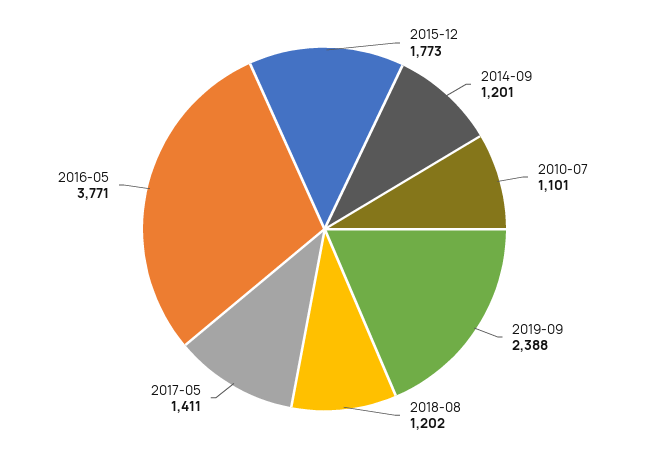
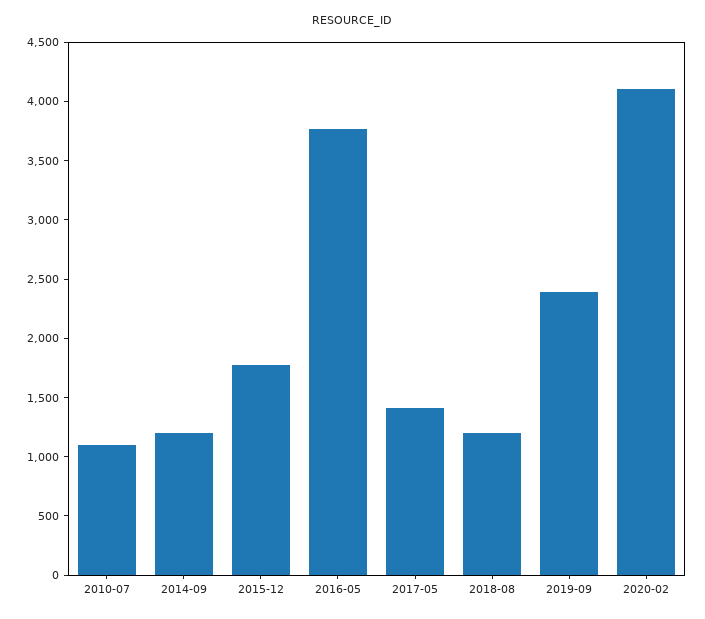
2020-02: none -> 4100

